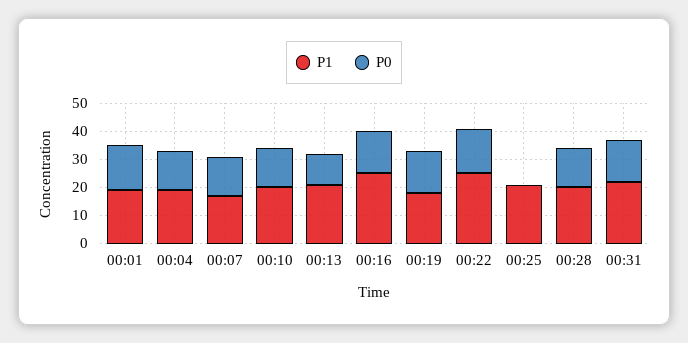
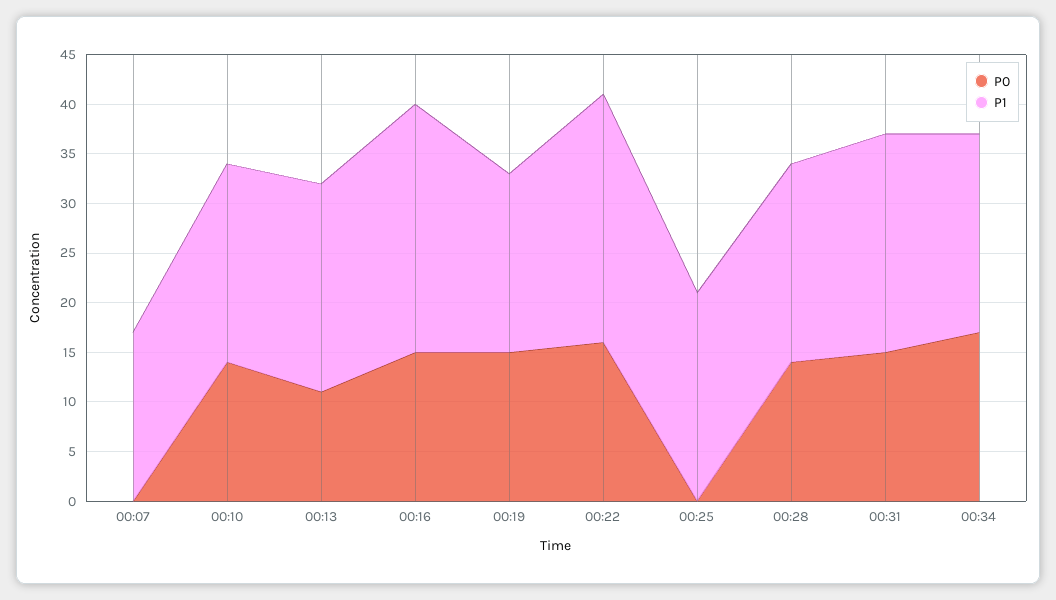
P1, 00:01: 20 -> none
P0, 00:01: 15 -> none
P1, 00:04: 20 -> none
P0, 00:04: 15 -> none
P0, 00:07: 15 -> 0
P0, 00:34: none -> 17
P1, 00:34: none -> 20

